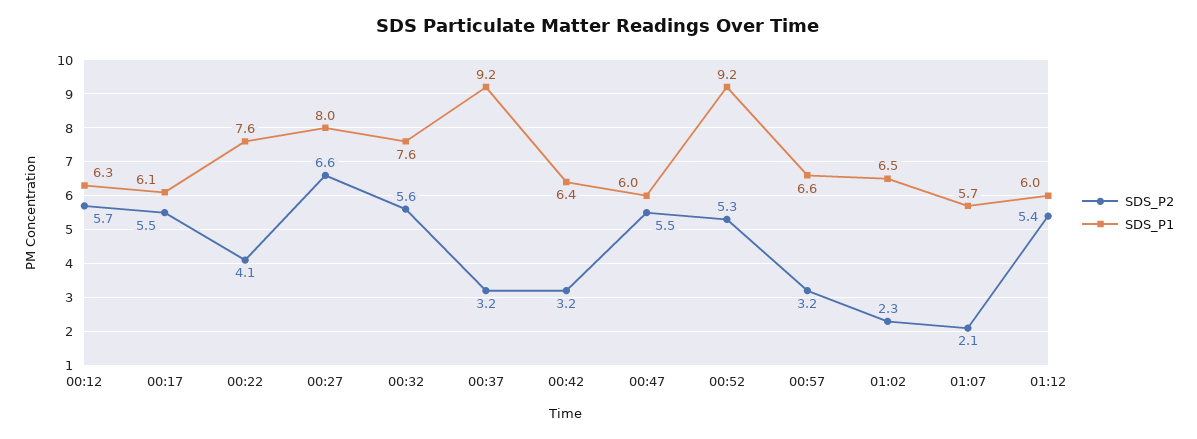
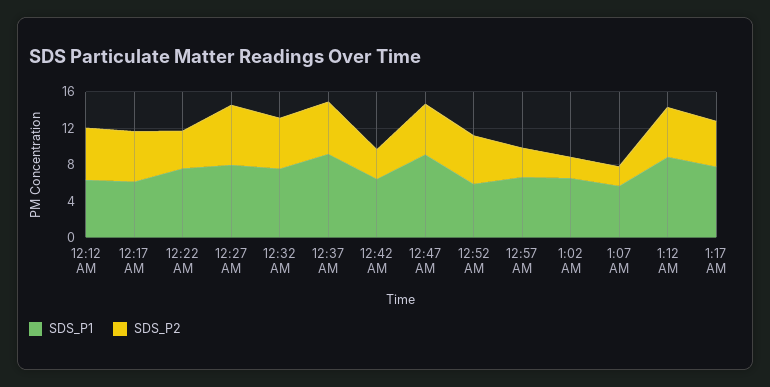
SDS_P2, 00:37: 3.2 -> 6
SDS_P1, 00:47: 6 -> 9
SDS_P1, 00:52: 9.2 -> 6
SDS_P1, 01:12: 6 -> 9
SDS_P1, 1:17 AM: none -> 8
SDS_P2, 1:17 AM: none -> 5

